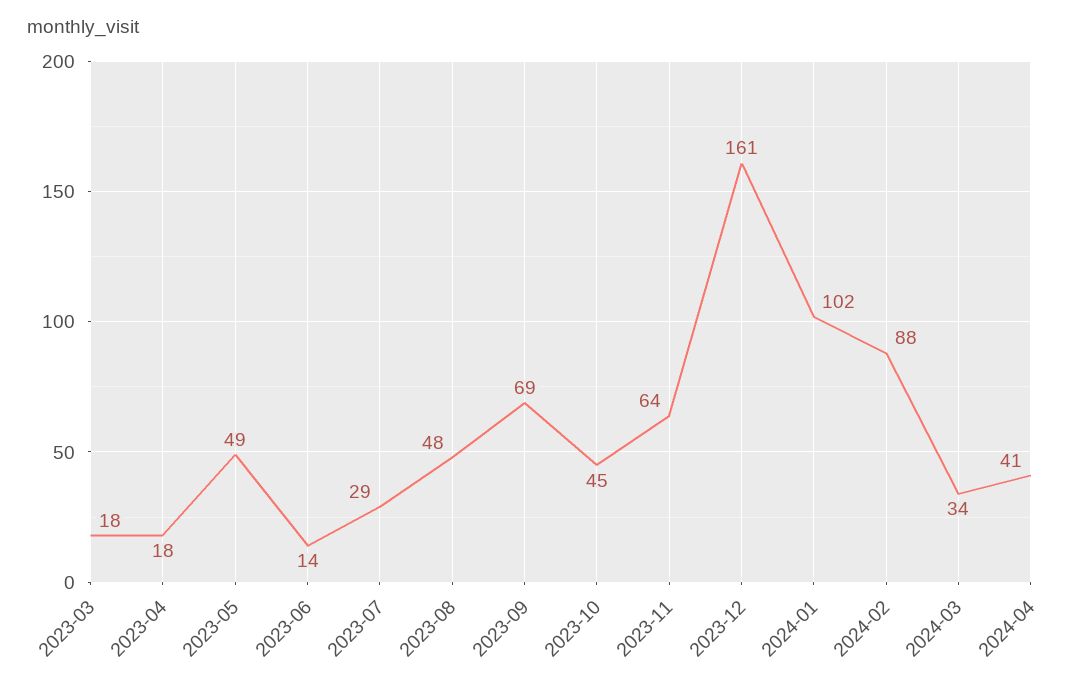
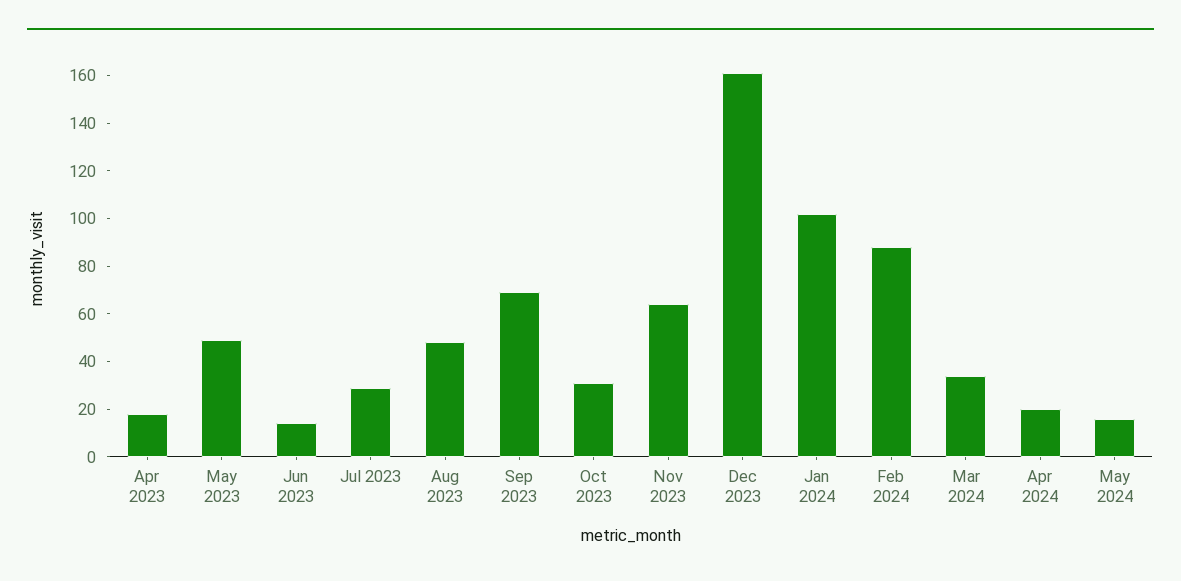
2023-03: 18 -> none
2023-10: 45 -> 30
2024-04: 41 -> 20
May 2024: none -> 15

